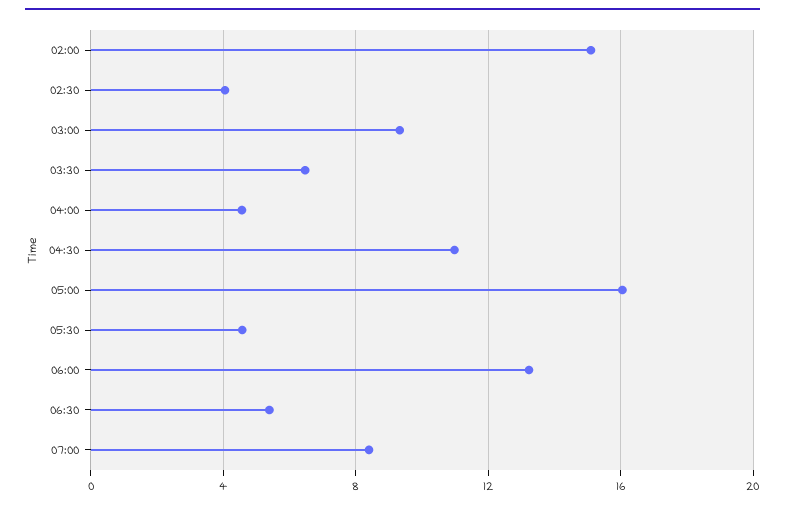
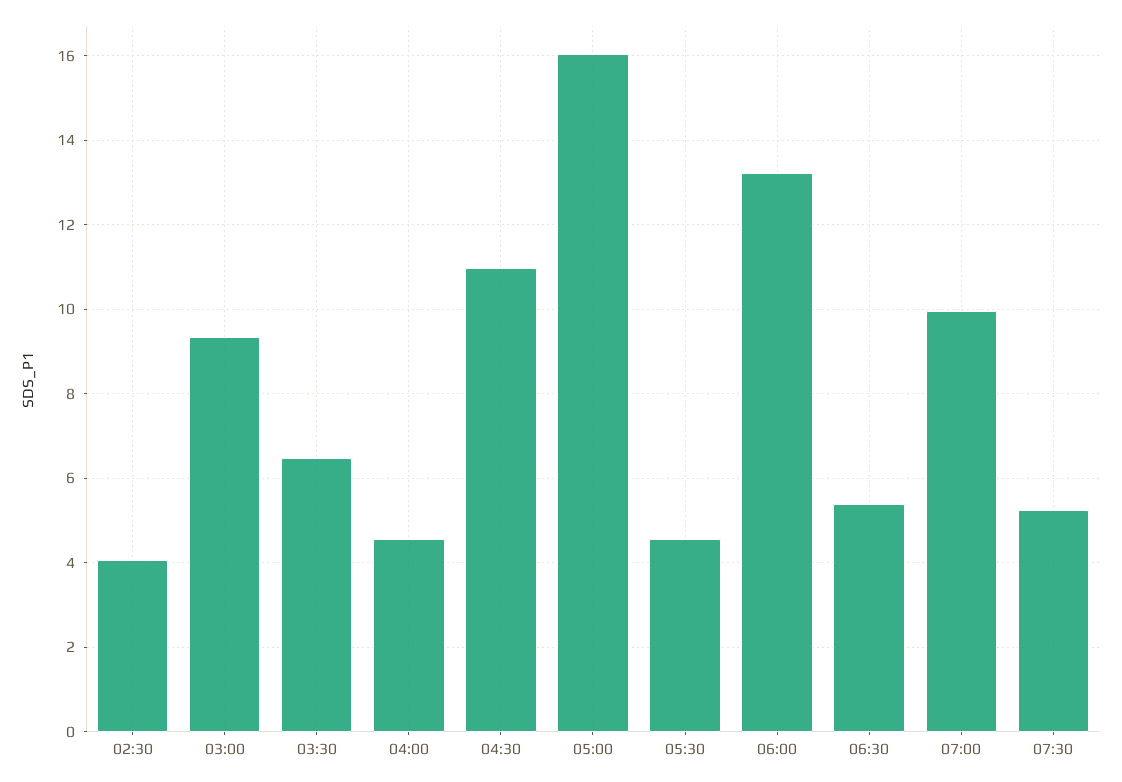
02:00: 15 -> none
07:00: 8.5 -> 10
07:30: none -> 5.2

